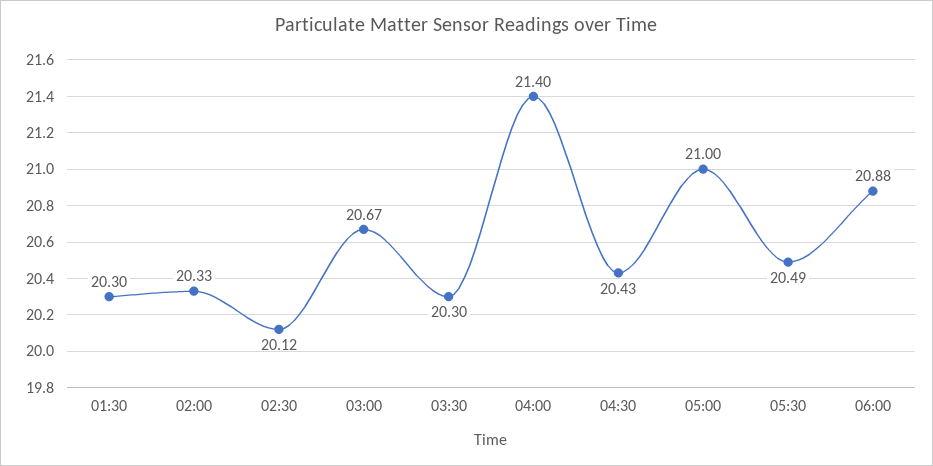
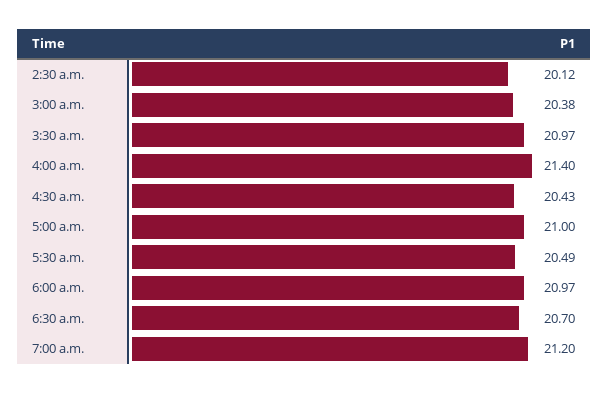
01:30: 20.3 -> none
02:00: 20.33 -> none
03:00: 20.67 -> 20.38
03:30: 20.3 -> 20.97
06:00: 20.88 -> 20.97
6:30 a.m.: none -> 20.7
7:00 a.m.: none -> 21.2

